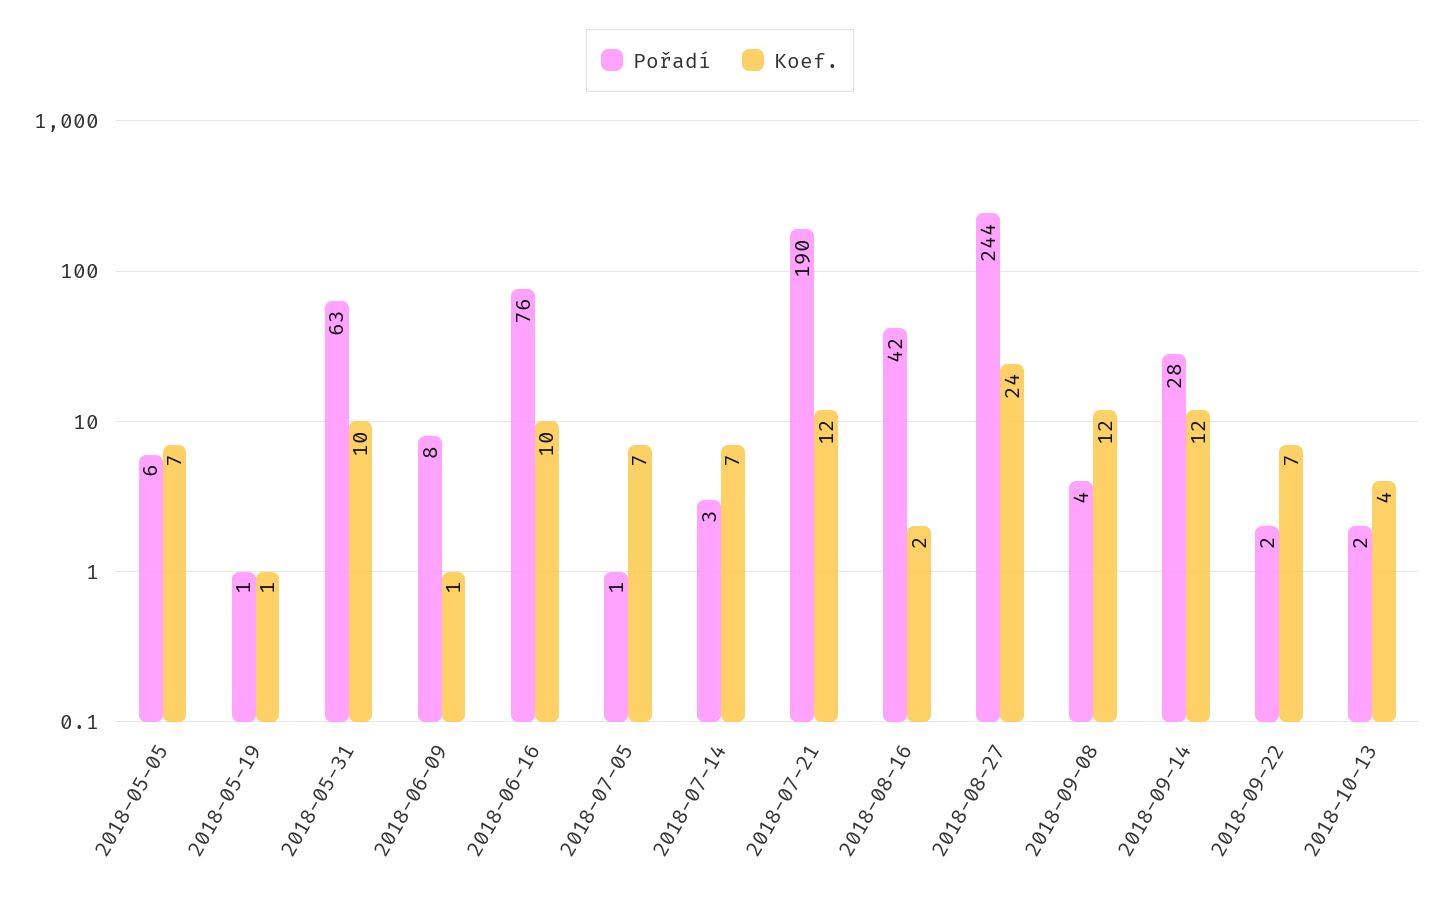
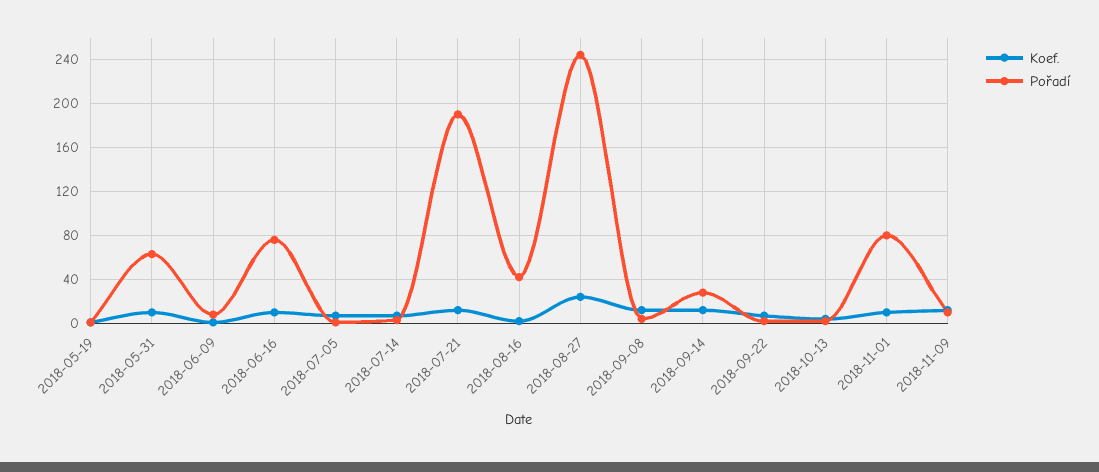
Pořadí, 2018-05-05: 6 -> none
Koef., 2018-05-05: 7 -> none
Koef., 2018-11-01: none -> 10
Pořadí, 2018-11-01: none -> 80
Koef., 2018-11-09: none -> 10
Pořadí, 2018-11-09: none -> 10

